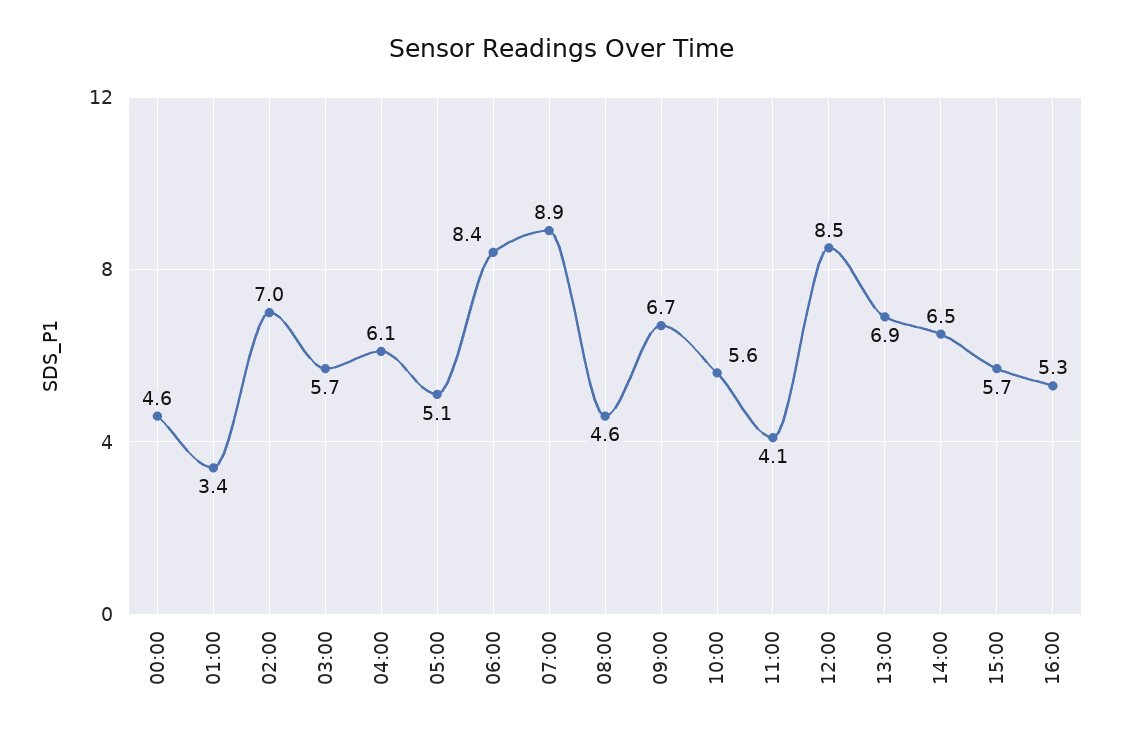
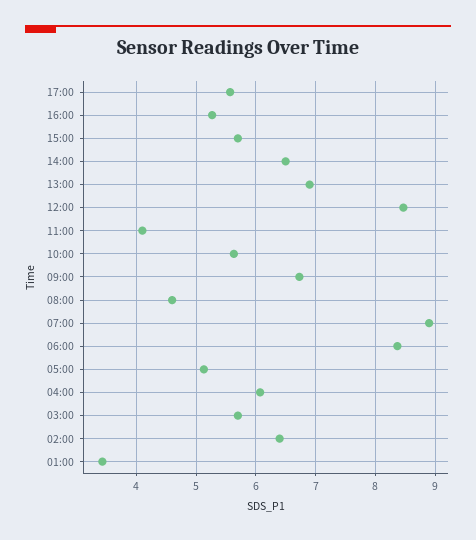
00:00: 4.6 -> none
02:00: 7 -> 6.4
17:00: none -> 5.6

